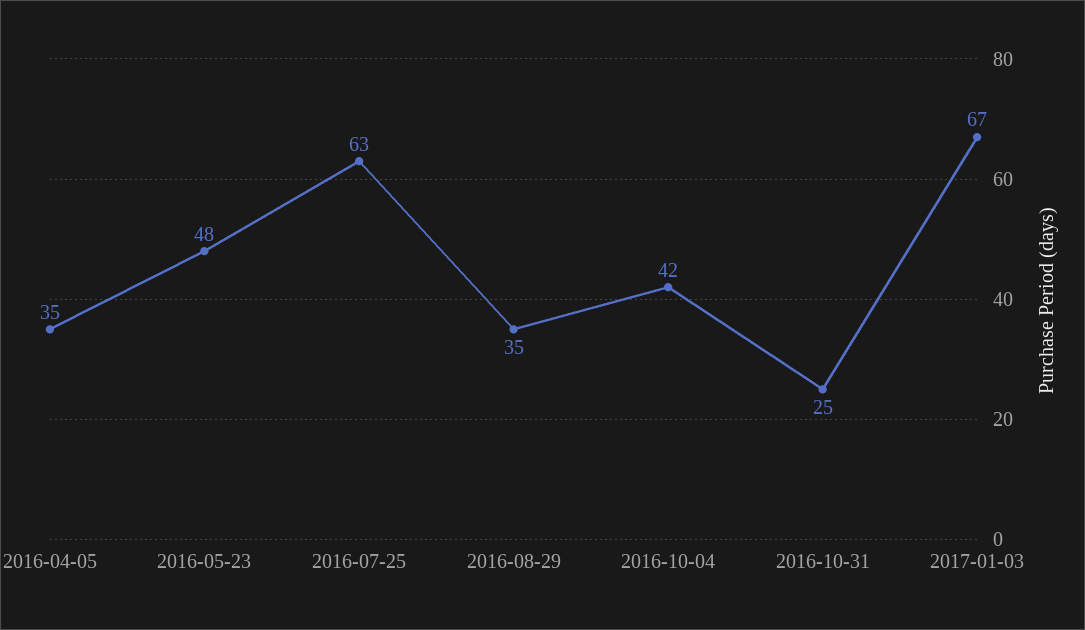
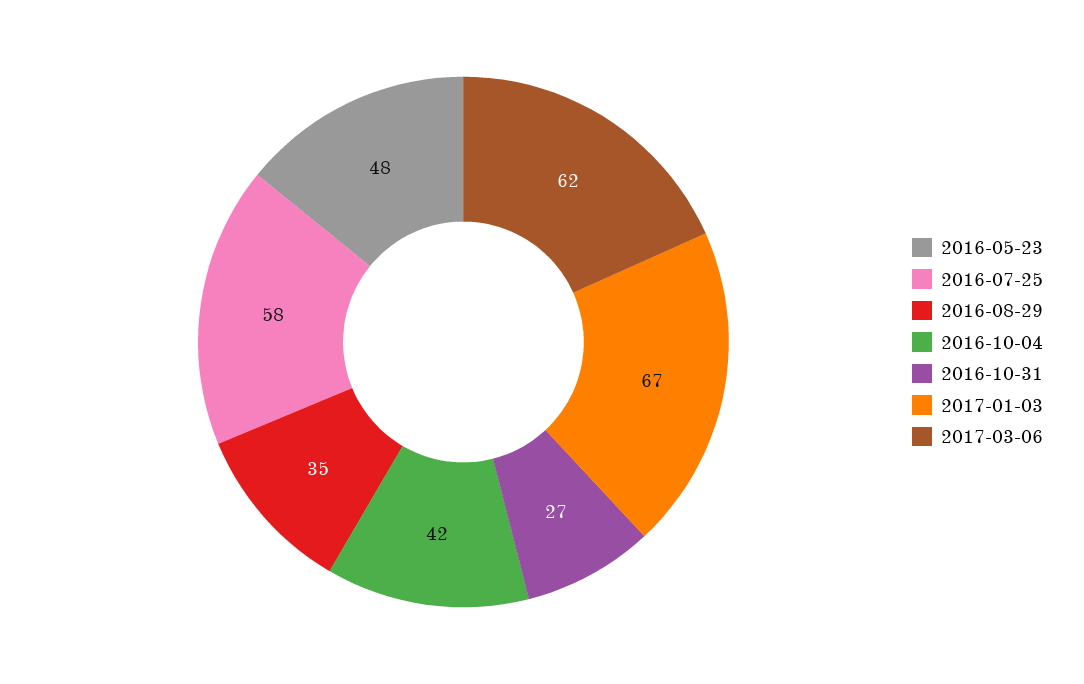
2016-04-05: 35 -> none
2016-07-25: 63 -> 58
2016-10-31: 25 -> 27
2017-03-06: none -> 62

